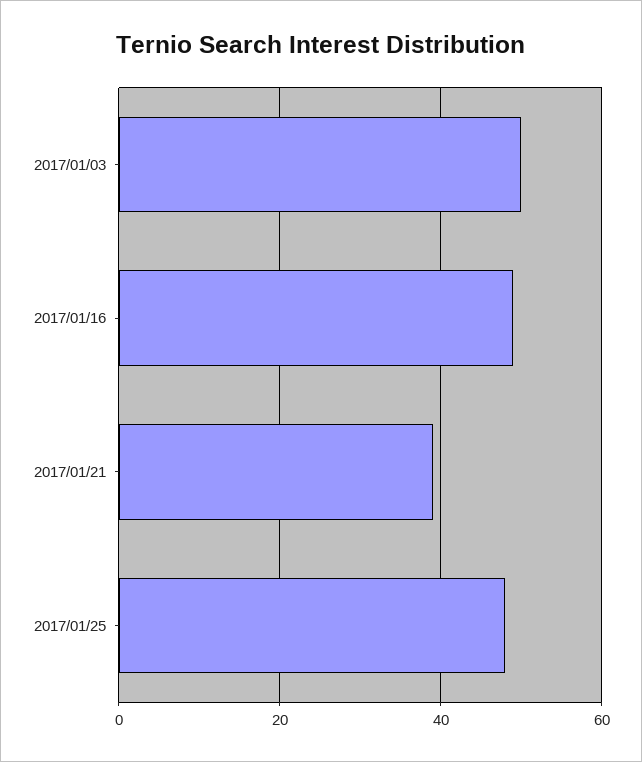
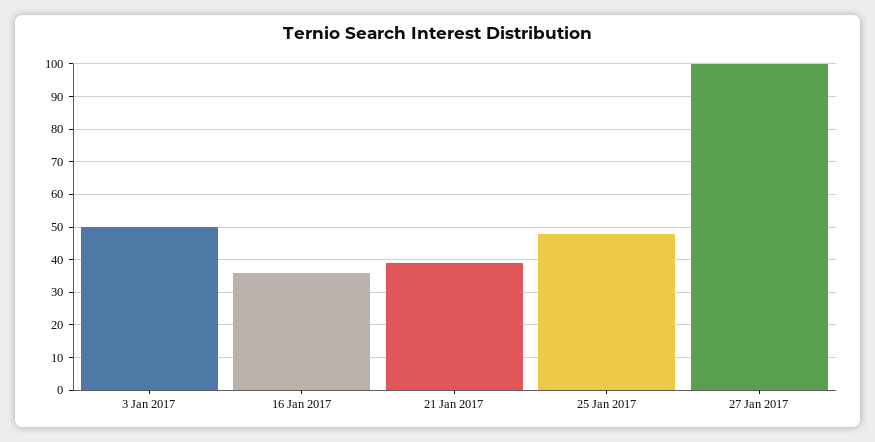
2017/01/16: 50 -> 35
27 Jan 2017: none -> 100

